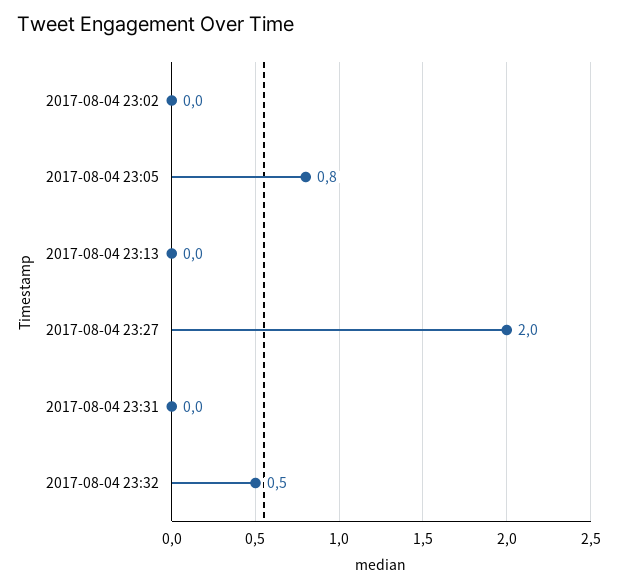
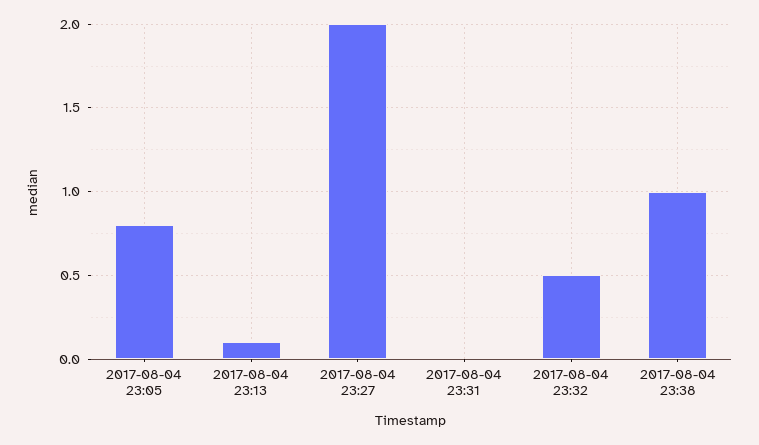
2017-08-04 23:02: 0 -> none
2017-08-04 23:13: 0 -> 0.1
2017-08-04 23:38: none -> 1

